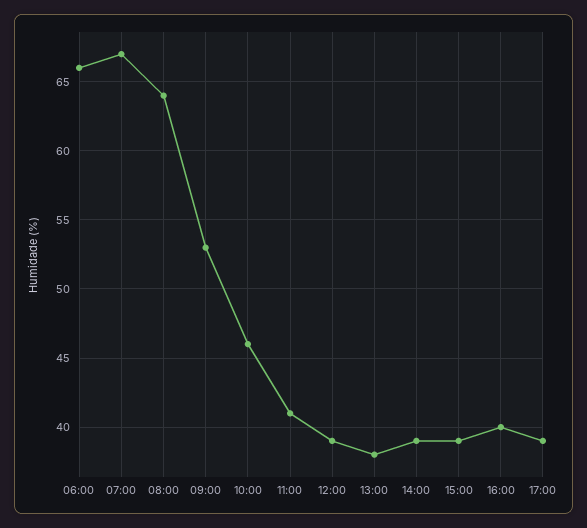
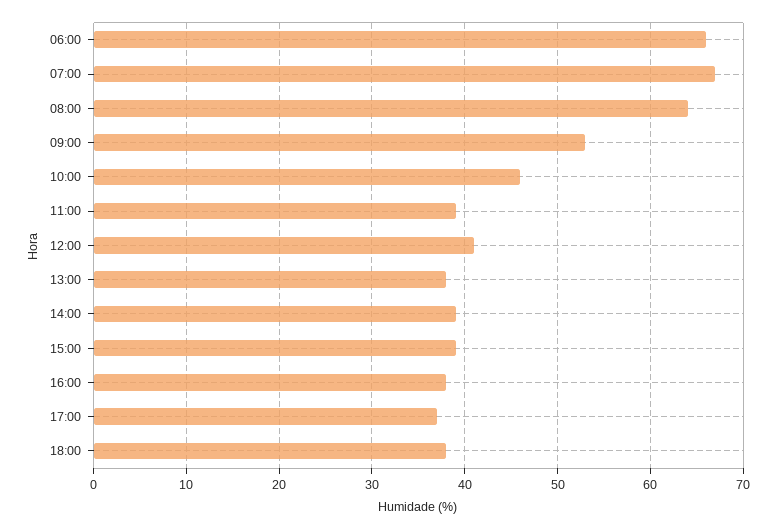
11:00: 41 -> 39
12:00: 39 -> 41
16:00: 40 -> 38
17:00: 39 -> 37
18:00: none -> 38

